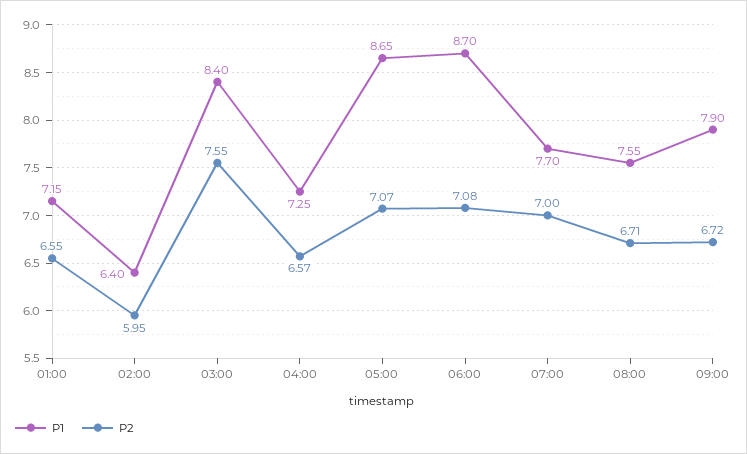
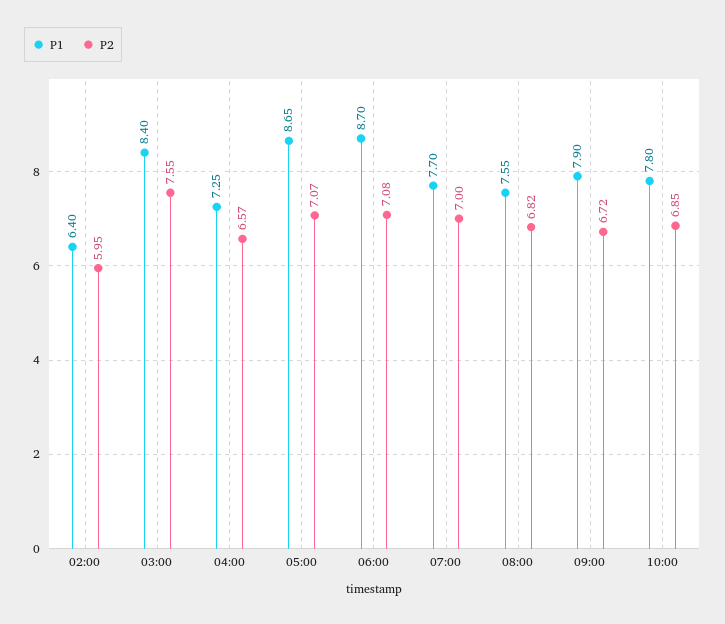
P1, 01:00: 7.15 -> none
P2, 01:00: 6.55 -> none
P2, 08:00: 6.71 -> 6.82
P1, 10:00: none -> 7.8
P2, 10:00: none -> 6.85

